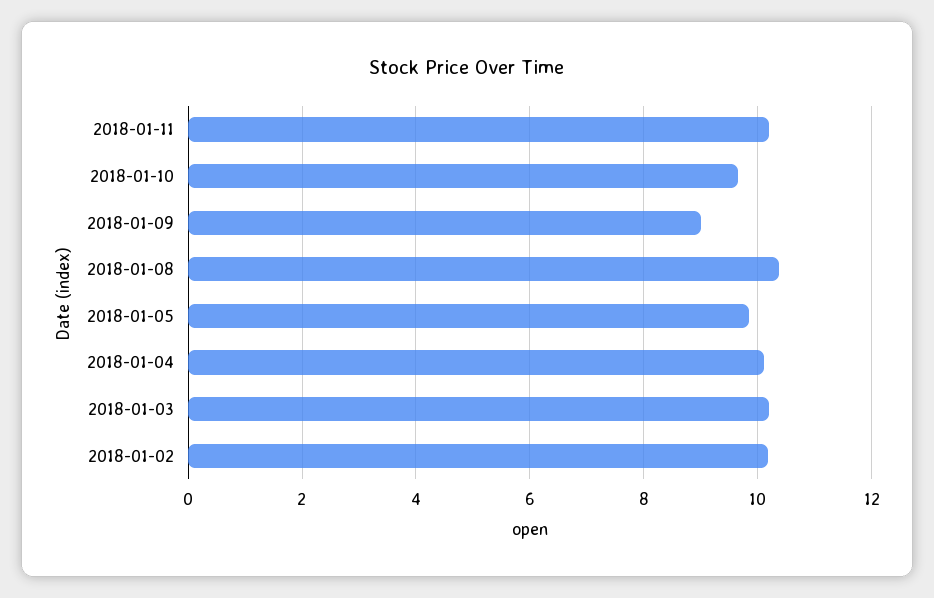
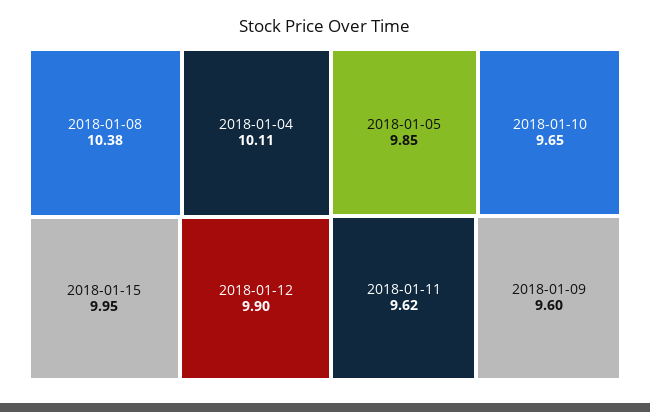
2018-01-11: 10.2 -> 9.62
2018-01-09: 9 -> 9.6
2018-01-03: 10.2 -> none
2018-01-02: 10.2 -> none
2018-01-15: none -> 9.95
2018-01-12: none -> 9.9

